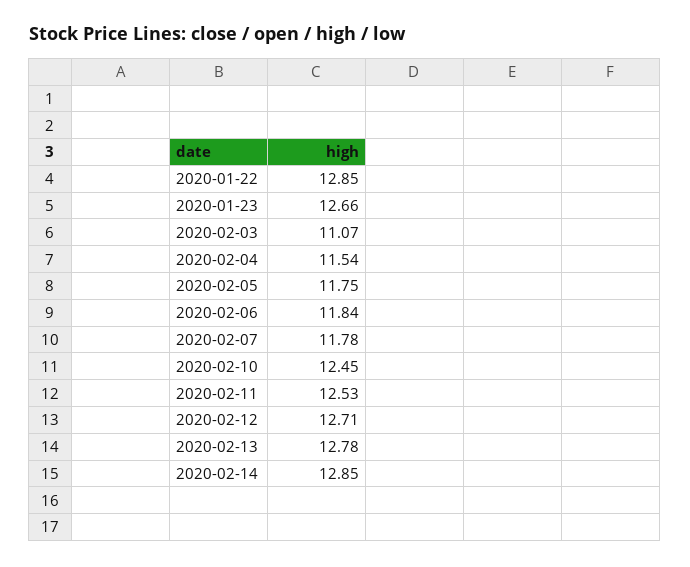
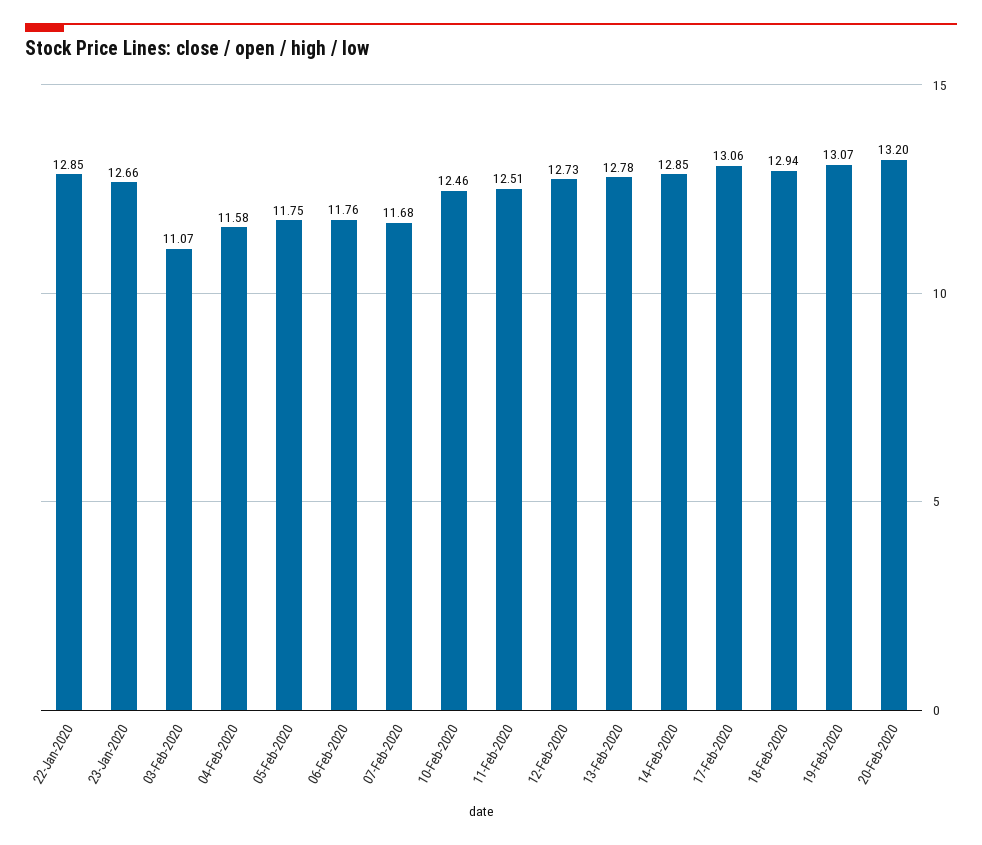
2020-02-04: 11.54 -> 11.58
2020-02-06: 11.84 -> 11.76
2020-02-07: 11.78 -> 11.68
2020-02-10: 12.45 -> 12.46
2020-02-11: 12.53 -> 12.51
2020-02-12: 12.71 -> 12.73
17-Feb-2020: none -> 13.06
18-Feb-2020: none -> 12.94
19-Feb-2020: none -> 13.07
20-Feb-2020: none -> 13.2

